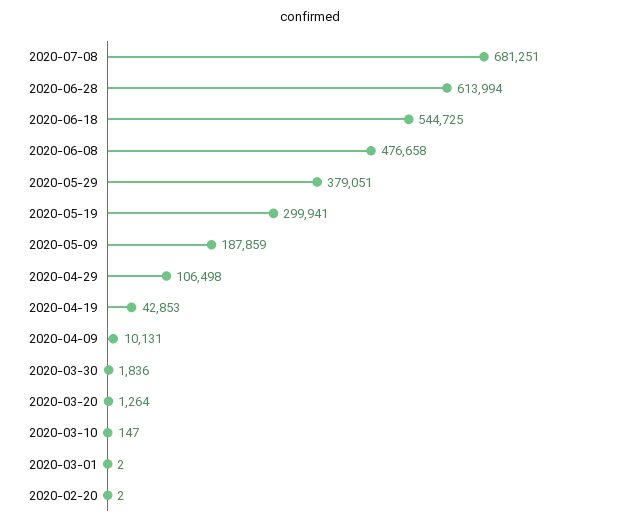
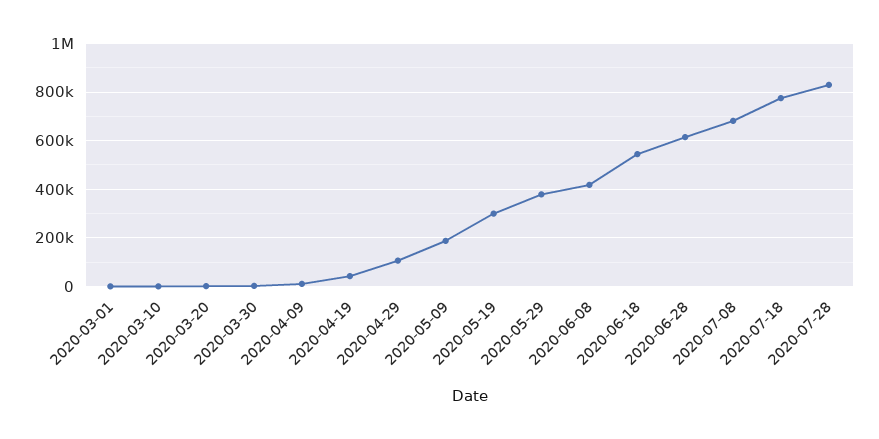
2020-06-08: 476658 -> 425000
2020-02-20: 2 -> none
2020-07-18: none -> 775000
2020-07-28: none -> 825000

